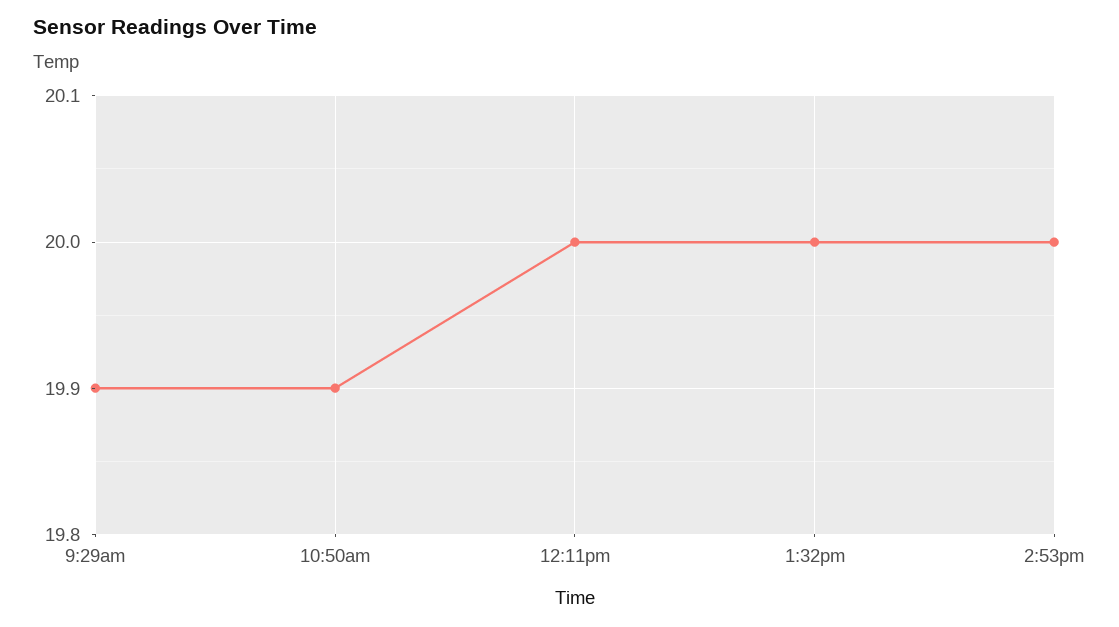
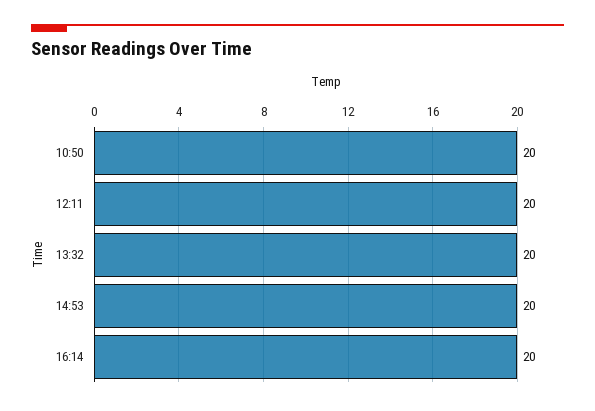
9:29am: 19.9 -> none
10:50am: 19.9 -> 20
16:14: none -> 20

